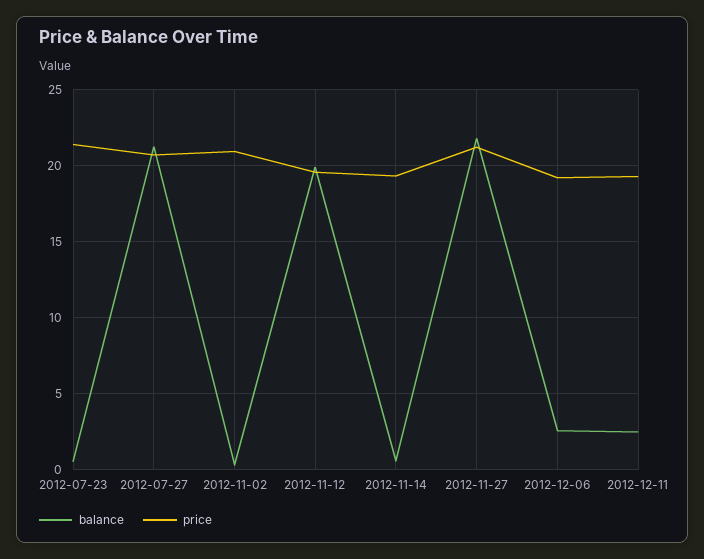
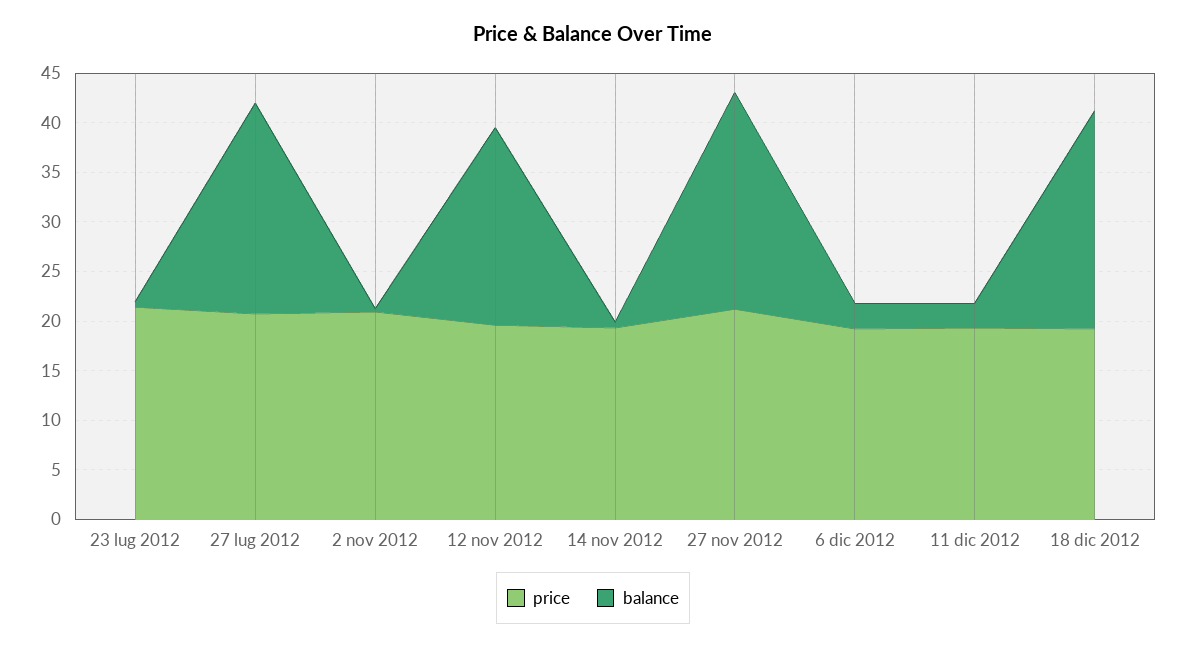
price, 18 dic 2012: none -> 19
balance, 18 dic 2012: none -> 22

